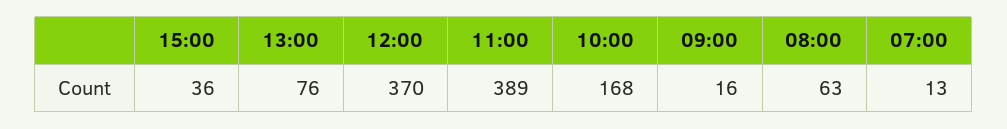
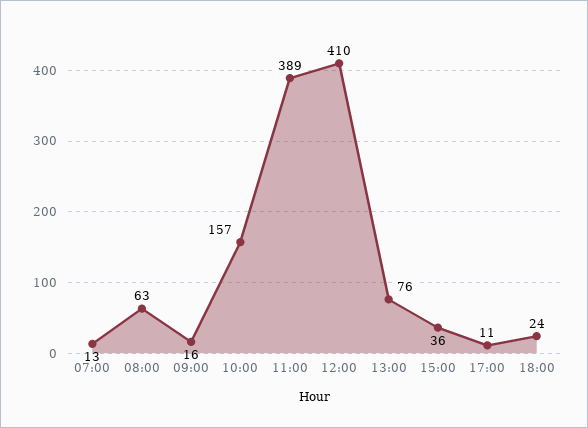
12:00: 370 -> 410
10:00: 168 -> 157
17:00: none -> 11
18:00: none -> 24

